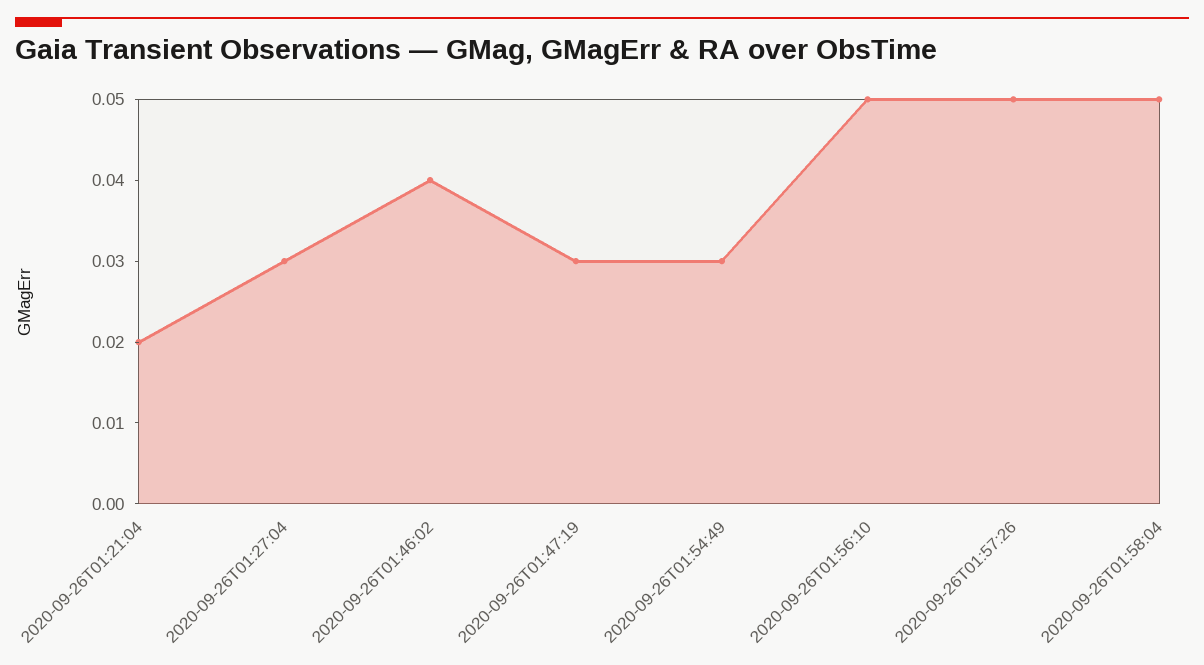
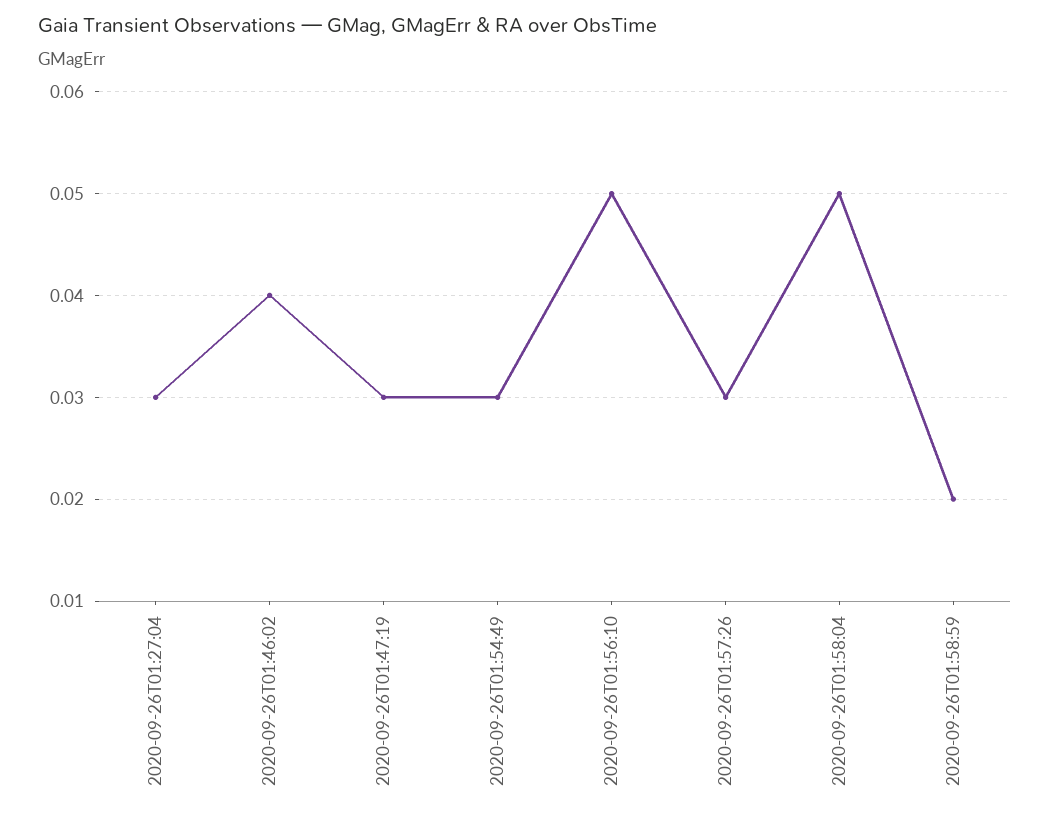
2020-09-26T01:21:04: 0.02 -> none
2020-09-26T01:57:26: 0.05 -> 0.03
2020-09-26T01:58:59: none -> 0.02

